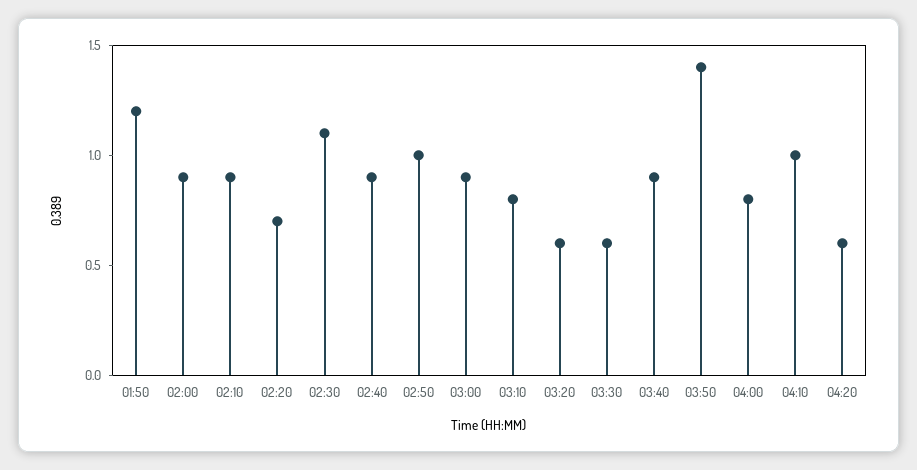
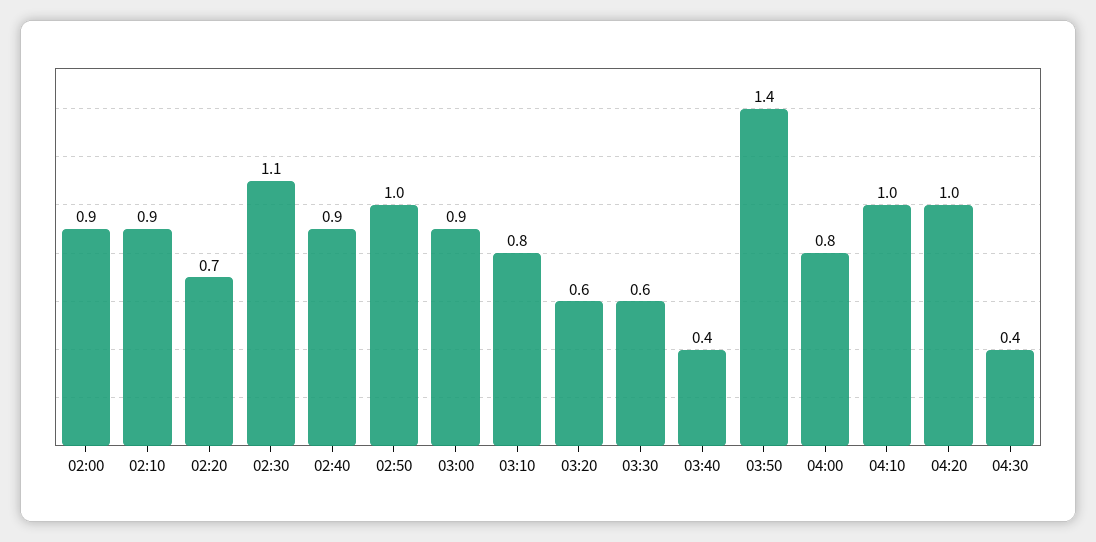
01:50: 1.2 -> none
03:40: 0.9 -> 0.4
04:20: 0.6 -> 1
04:30: none -> 0.4

